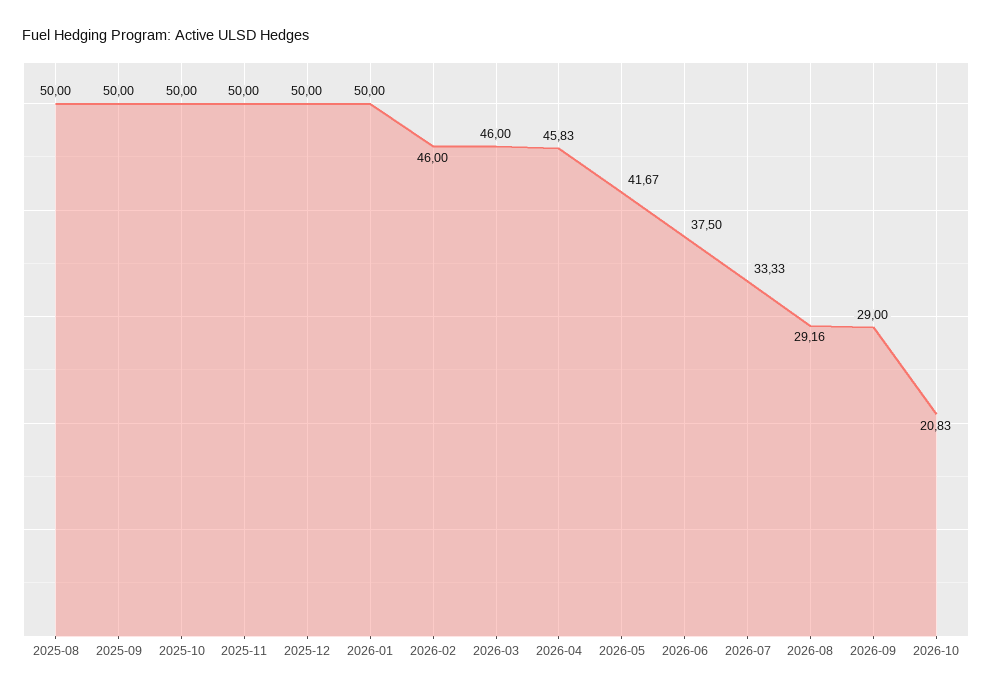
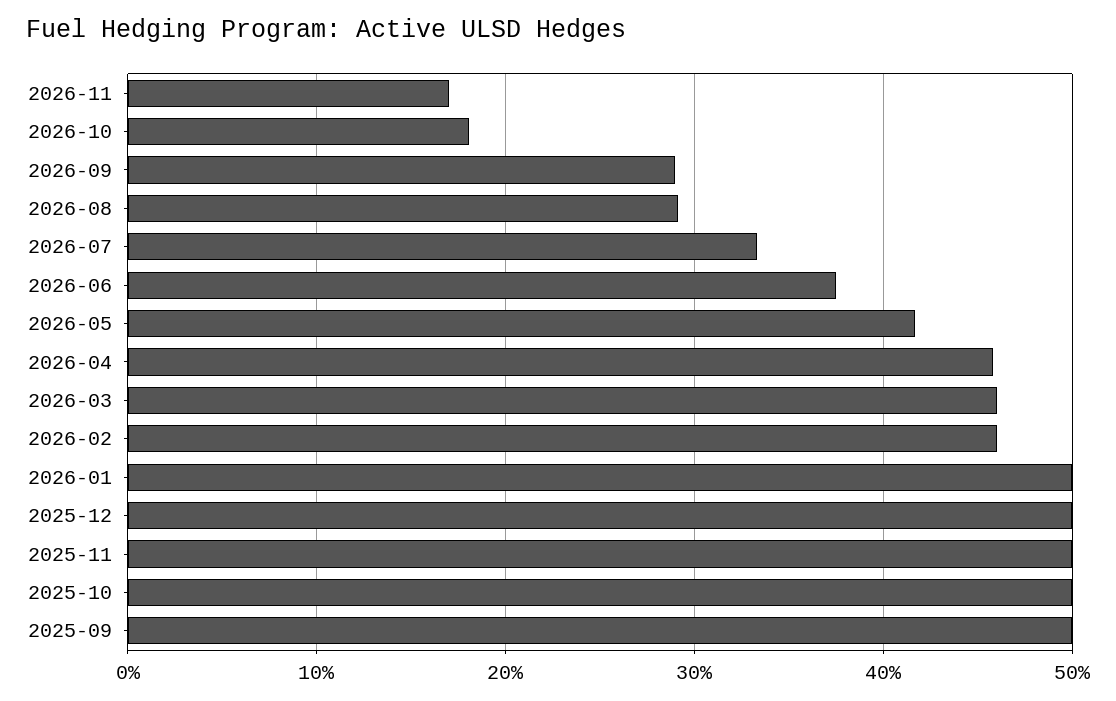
2025-08: 50 -> none
2026-10: 20.83 -> 18
2026-11: none -> 17

